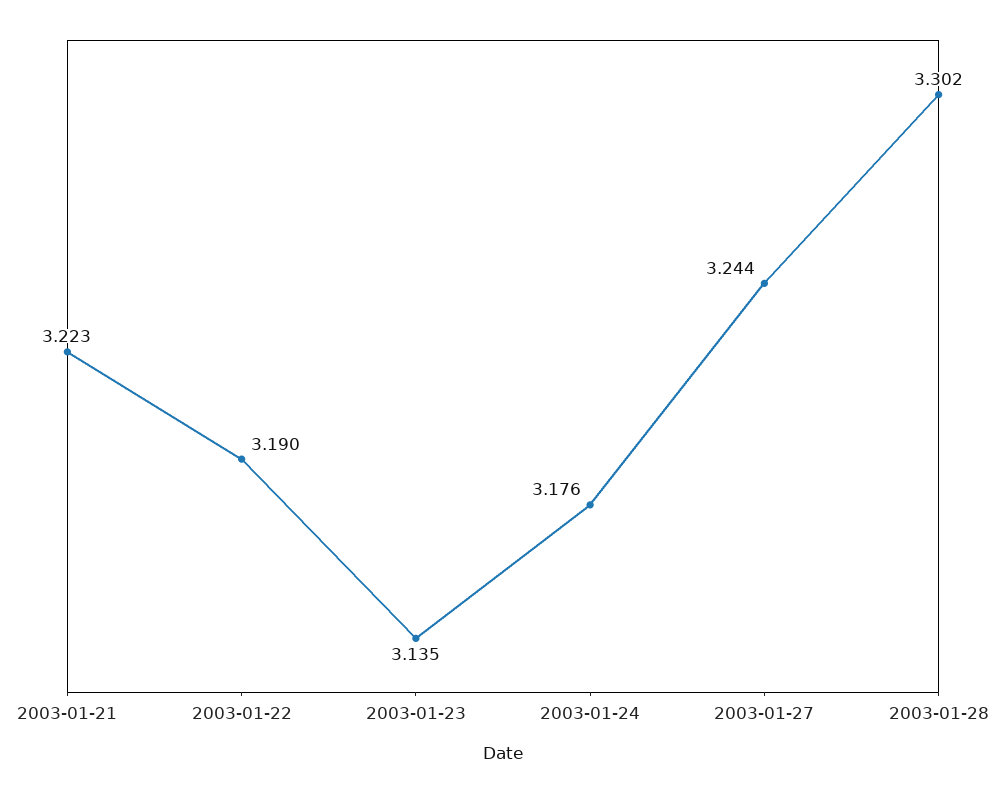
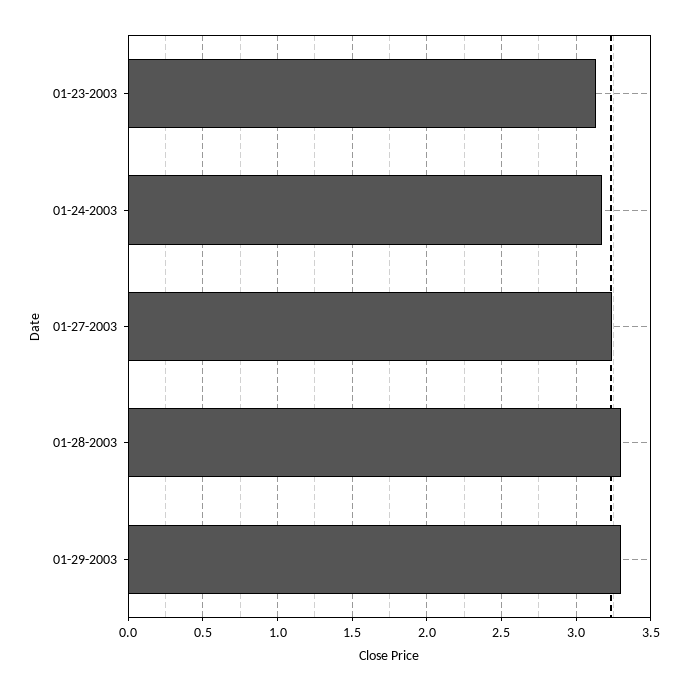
2003-01-21: 3.223 -> none
2003-01-22: 3.19 -> none
01-29-2003: none -> 3.3

